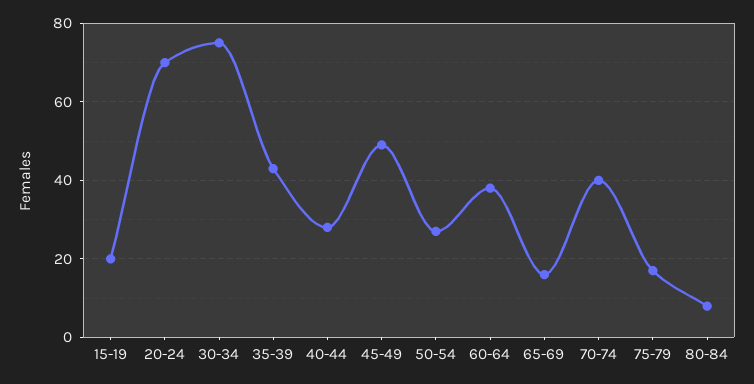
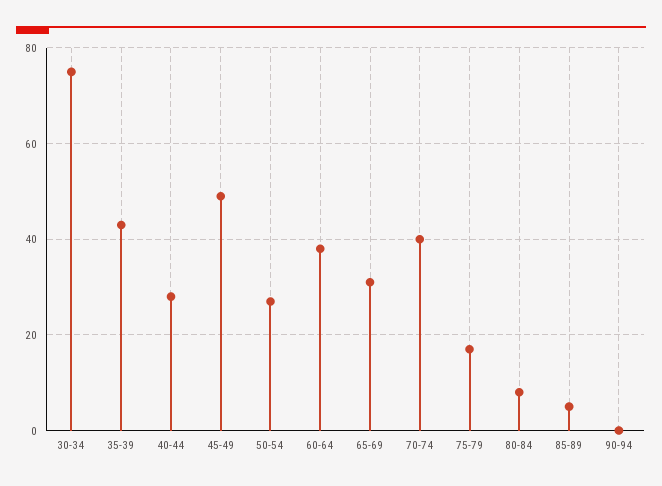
15-19: 20 -> none
20-24: 70 -> none
65-69: 15 -> 30
85-89: none -> 5
90-94: none -> 0

